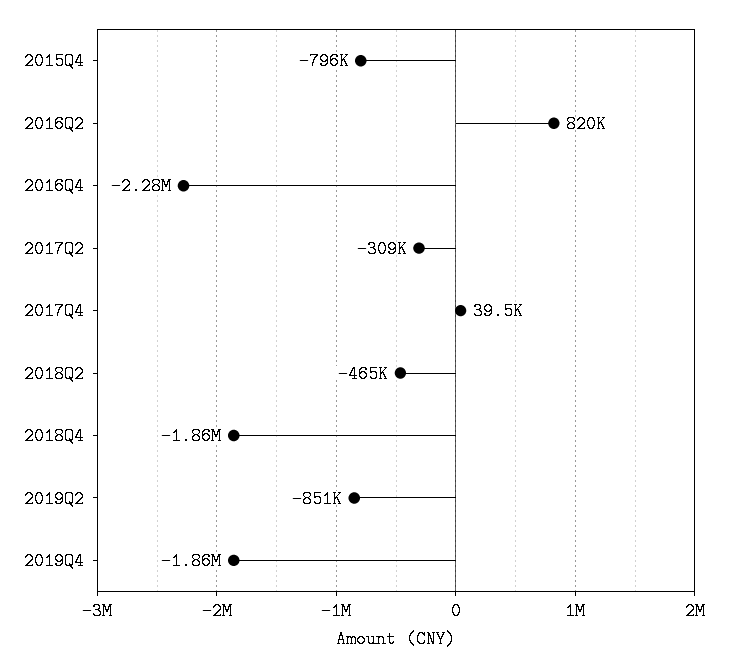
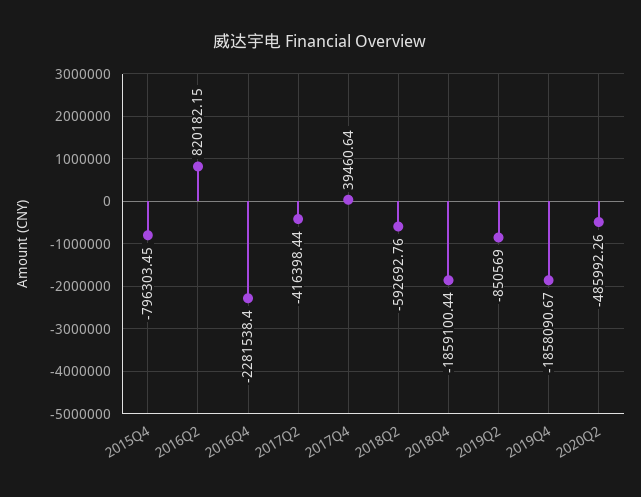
2017Q2: -309000 -> -416398.44
2018Q2: -465000 -> -592692.76
2020Q2: none -> -485992.26

